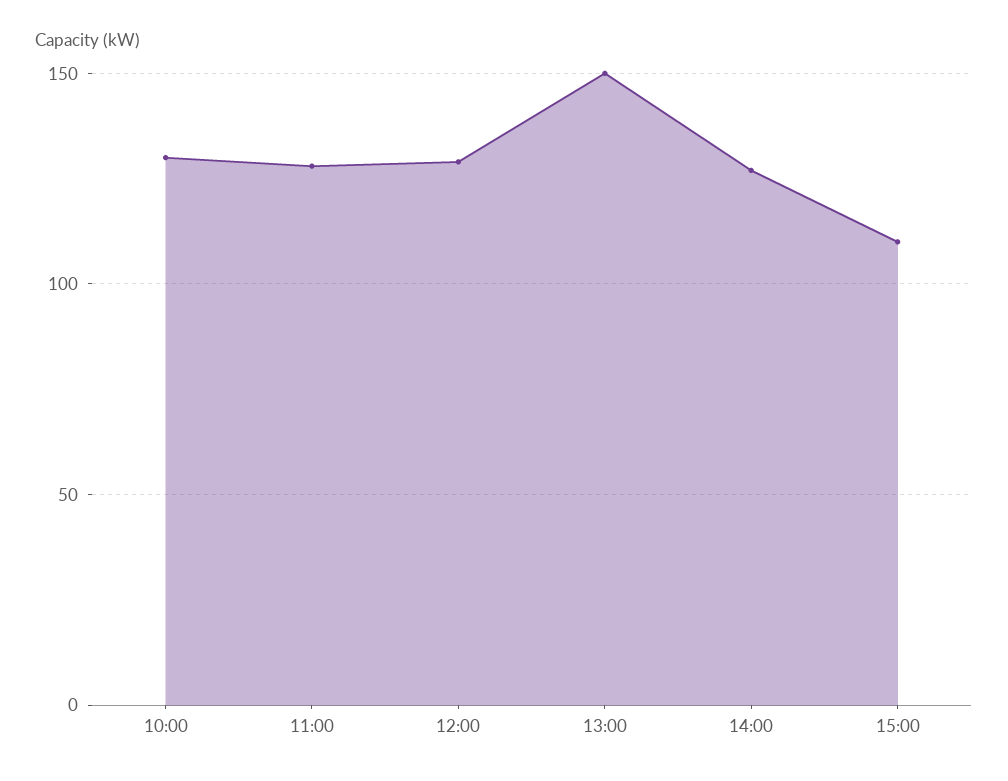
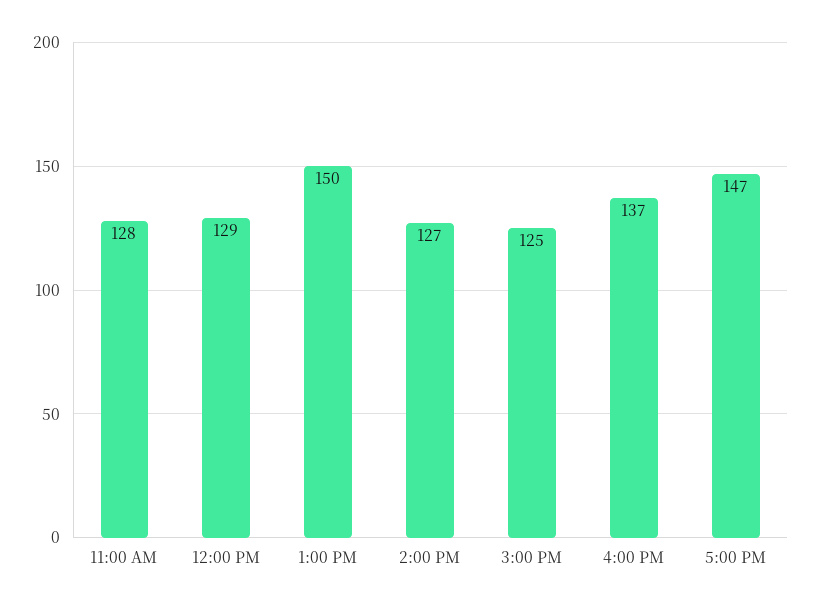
10:00: 130 -> none
15:00: 110 -> 125
4:00 PM: none -> 137
5:00 PM: none -> 147

